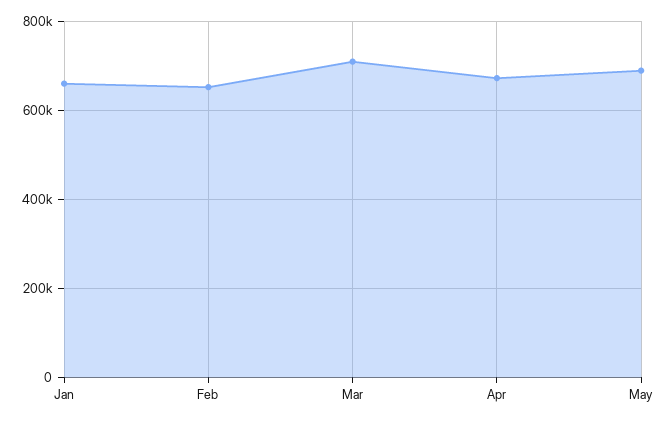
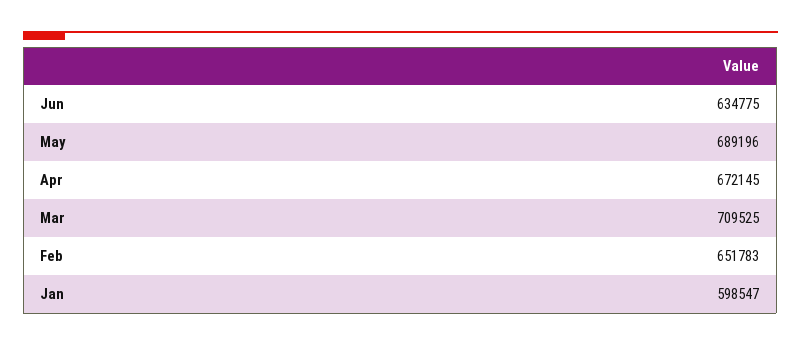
Jan: 660000 -> 598547
Jun: none -> 634775

